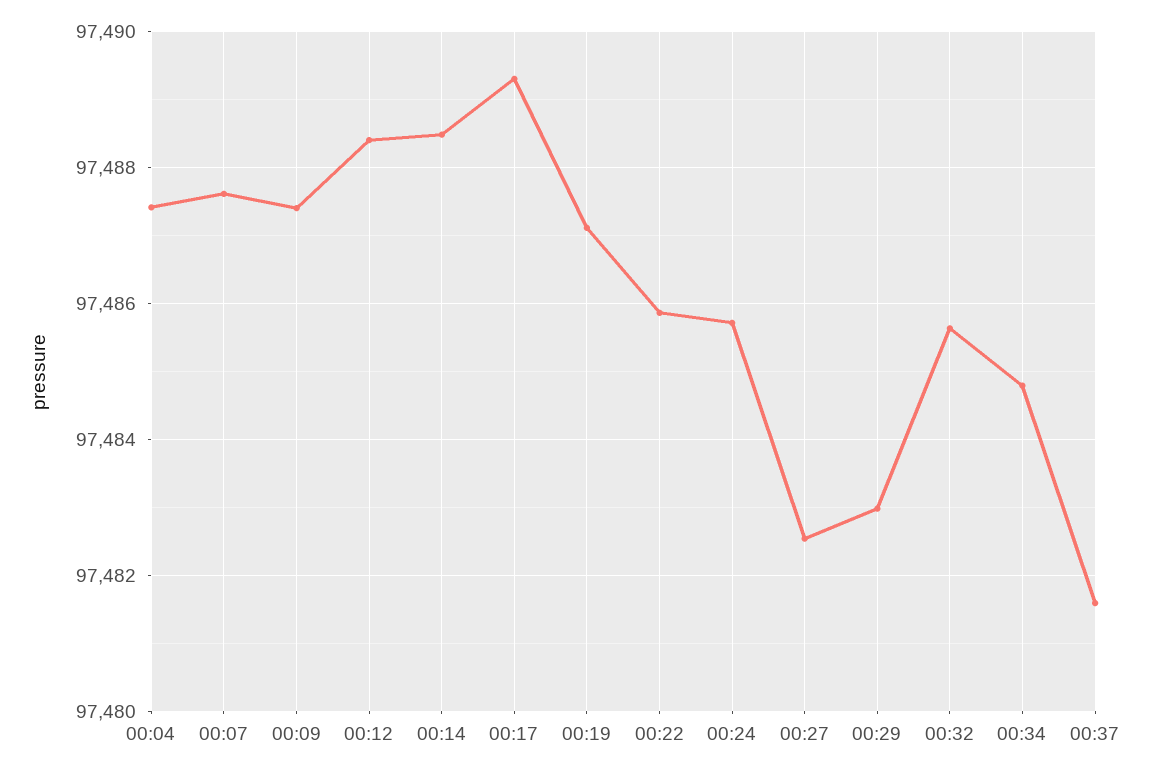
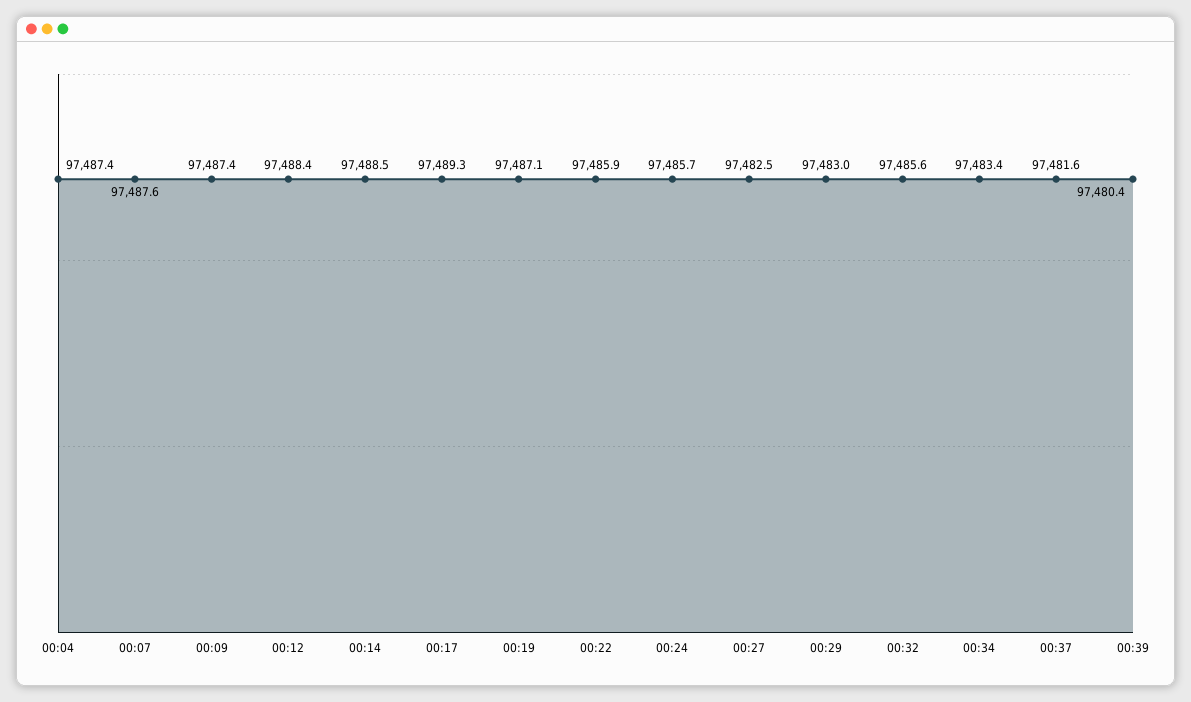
00:34: 97484.8 -> 97483.4
00:39: none -> 97480.4

